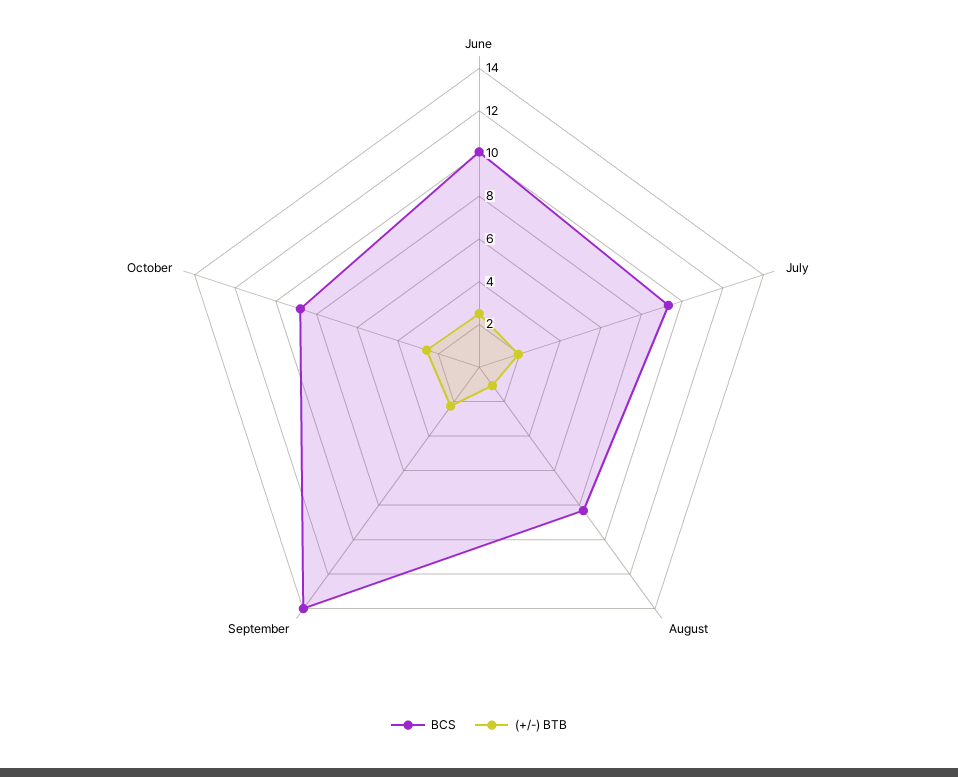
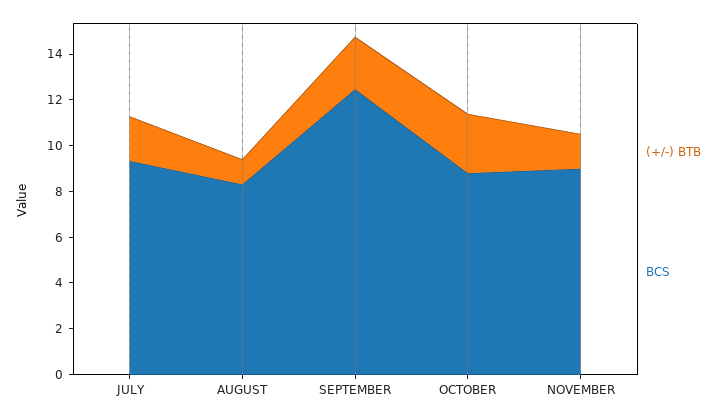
BCS, June: 10 -> none
(+/-) BTB, June: 2.5 -> none
BCS, September: 14 -> 12.5
(+/-) BTB, NOVEMBER: none -> 1.5
BCS, NOVEMBER: none -> 9

